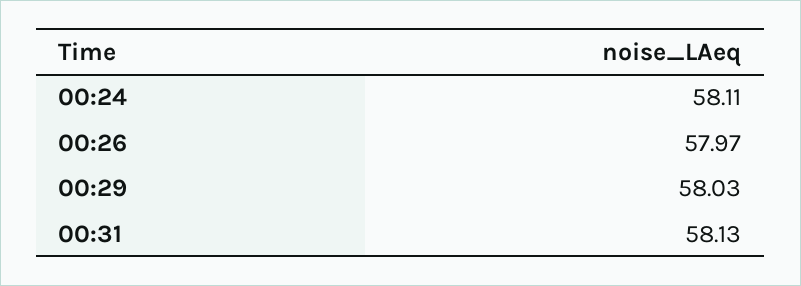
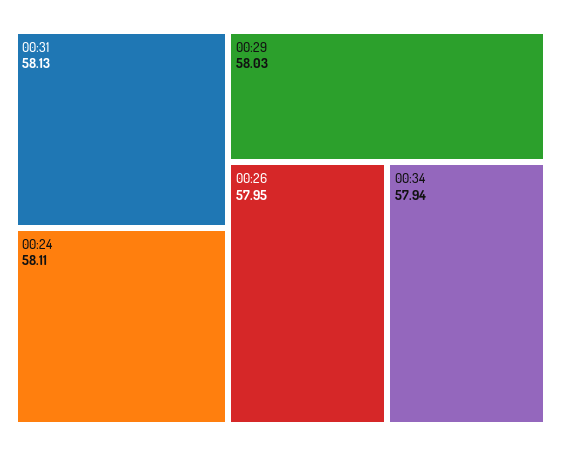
00:26: 57.97 -> 57.95
00:34: none -> 57.94

